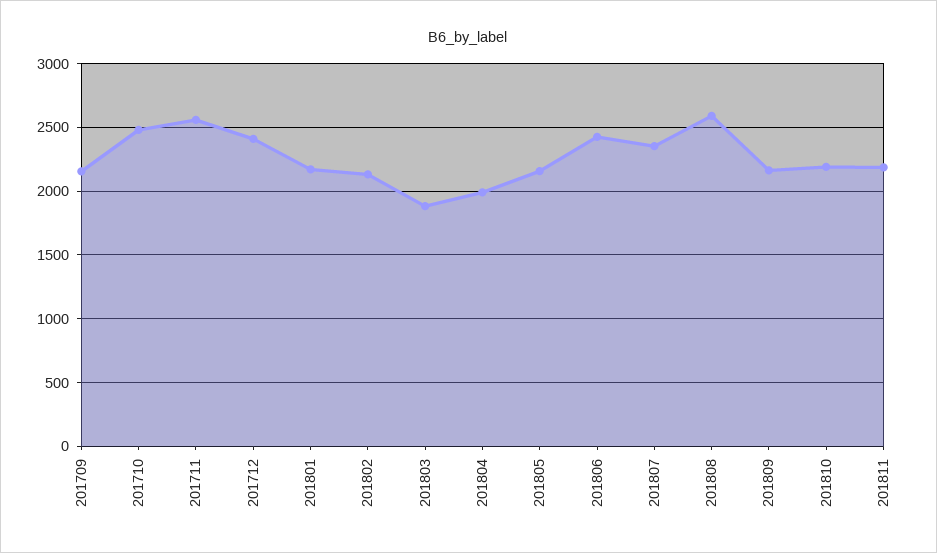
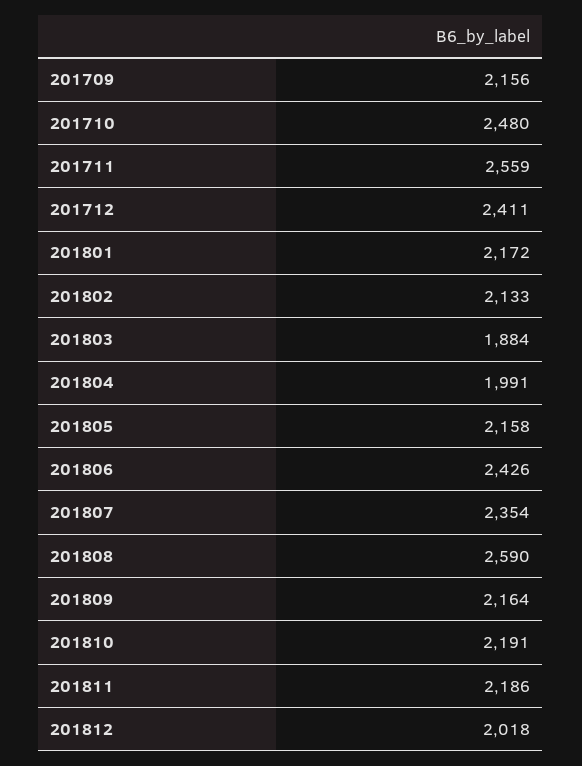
201812: none -> 2018

